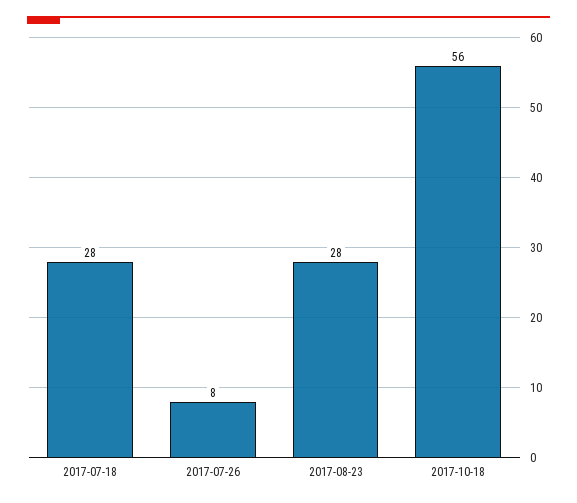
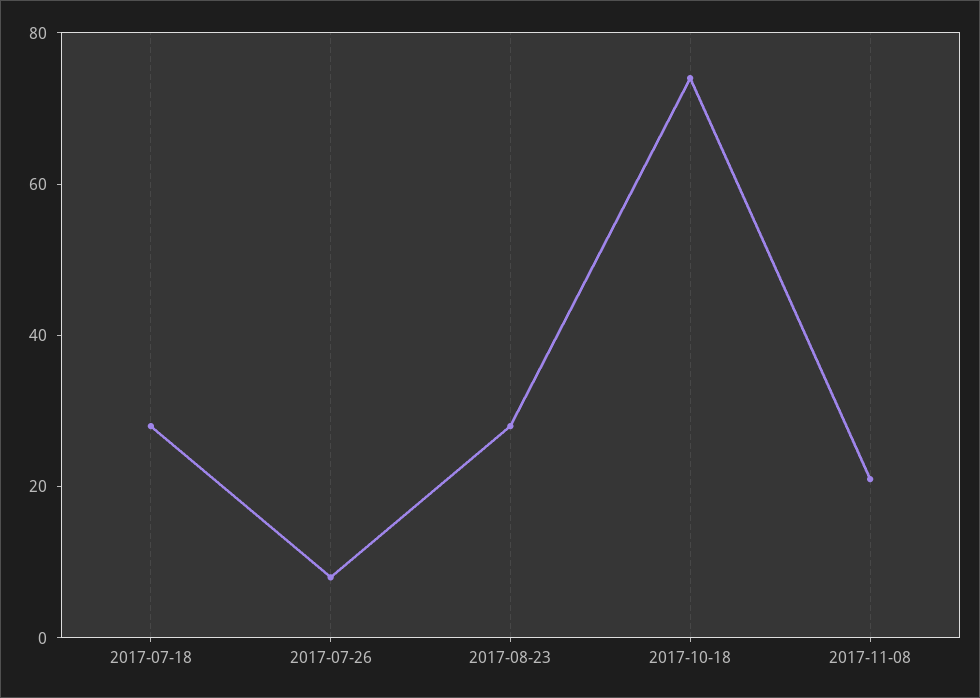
2017-10-18: 56 -> 75
2017-11-08: none -> 20

